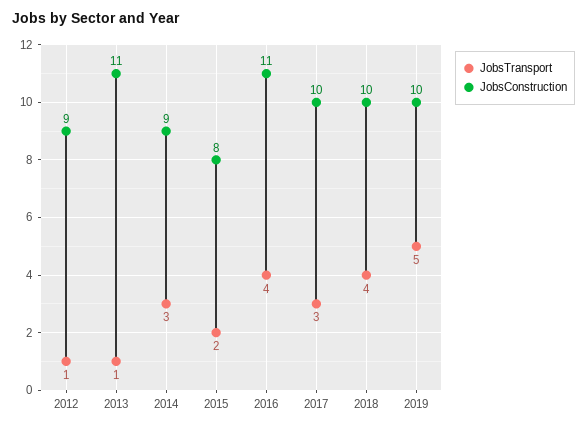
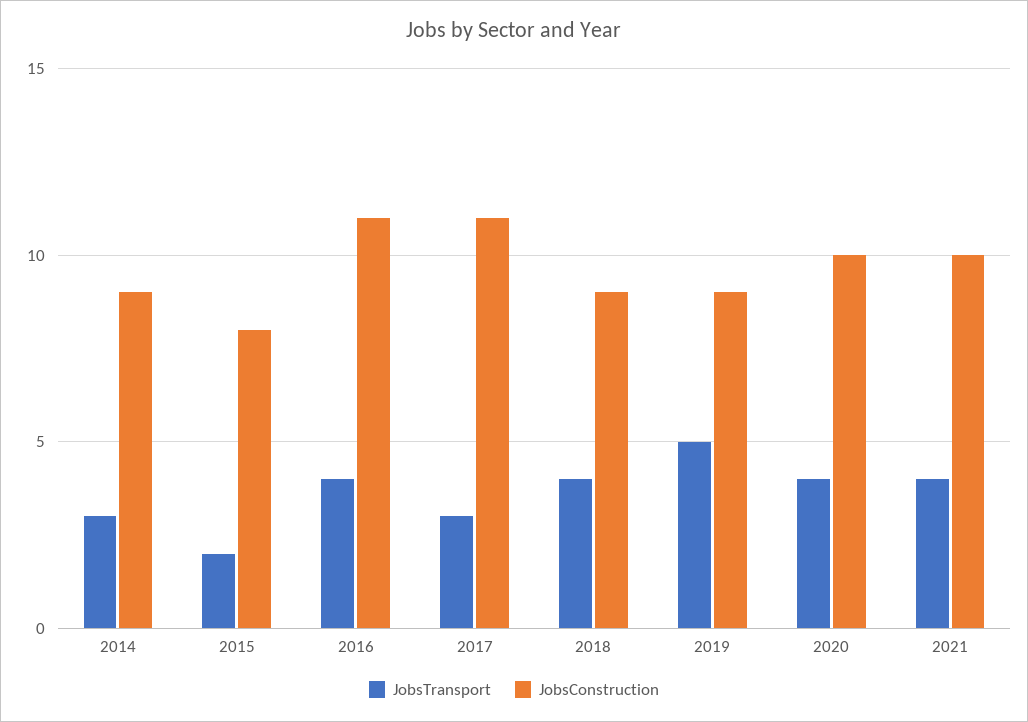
JobsTransport, 2012: 1 -> none
JobsConstruction, 2012: 9 -> none
JobsTransport, 2013: 1 -> none
JobsConstruction, 2013: 11 -> none
JobsConstruction, 2017: 10 -> 11
JobsConstruction, 2018: 10 -> 9
JobsConstruction, 2019: 10 -> 9
JobsTransport, 2020: none -> 4
JobsConstruction, 2020: none -> 10
JobsTransport, 2021: none -> 4
JobsConstruction, 2021: none -> 10

